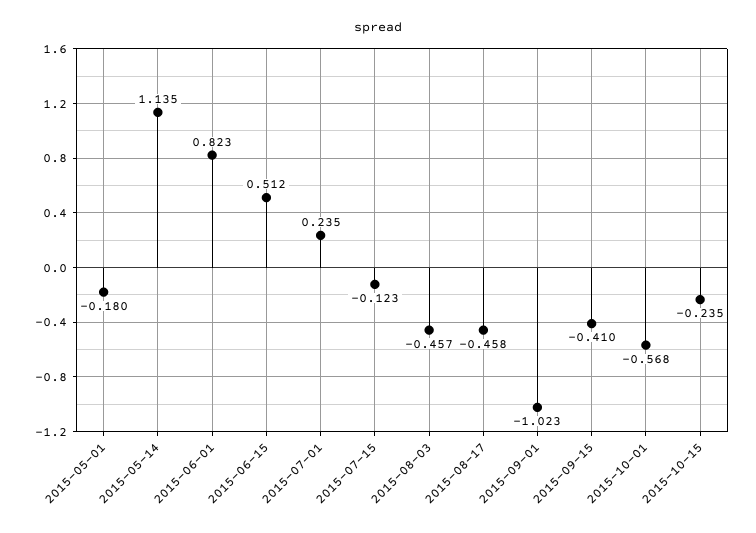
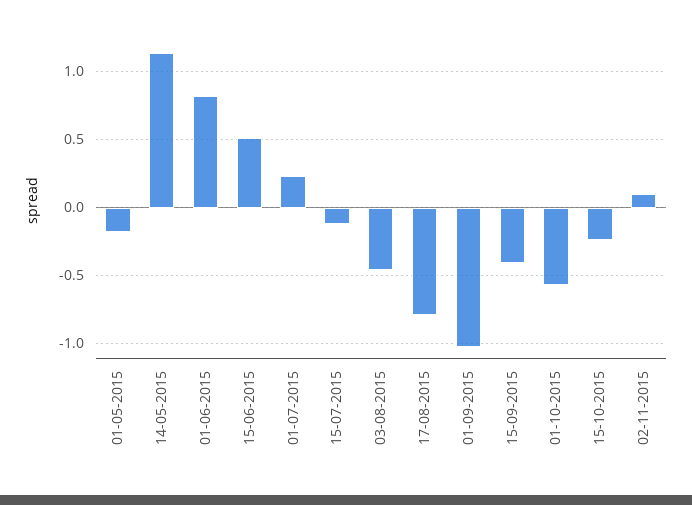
2015-08-17: -0.458 -> -0.8
02-11-2015: none -> 0.1

